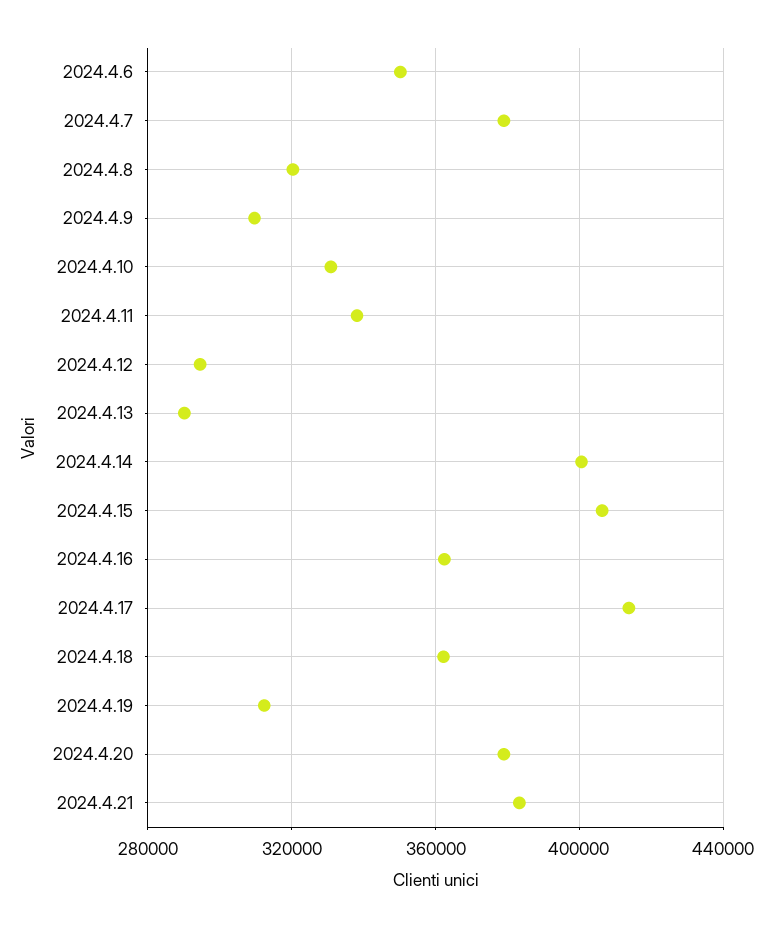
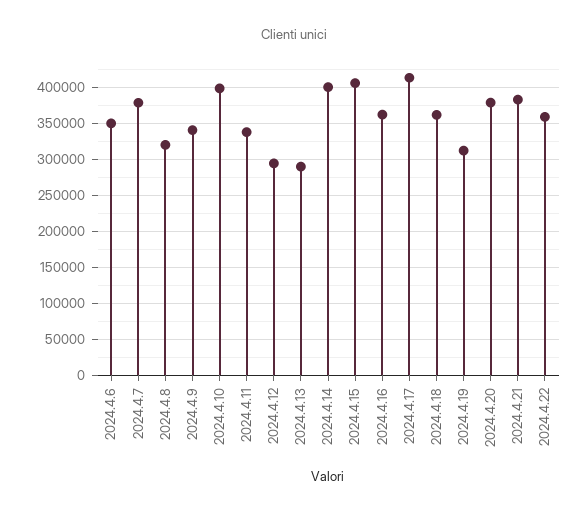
2024.4.9: 310000 -> 340000
2024.4.10: 330000 -> 400000
2024.4.22: none -> 360000

